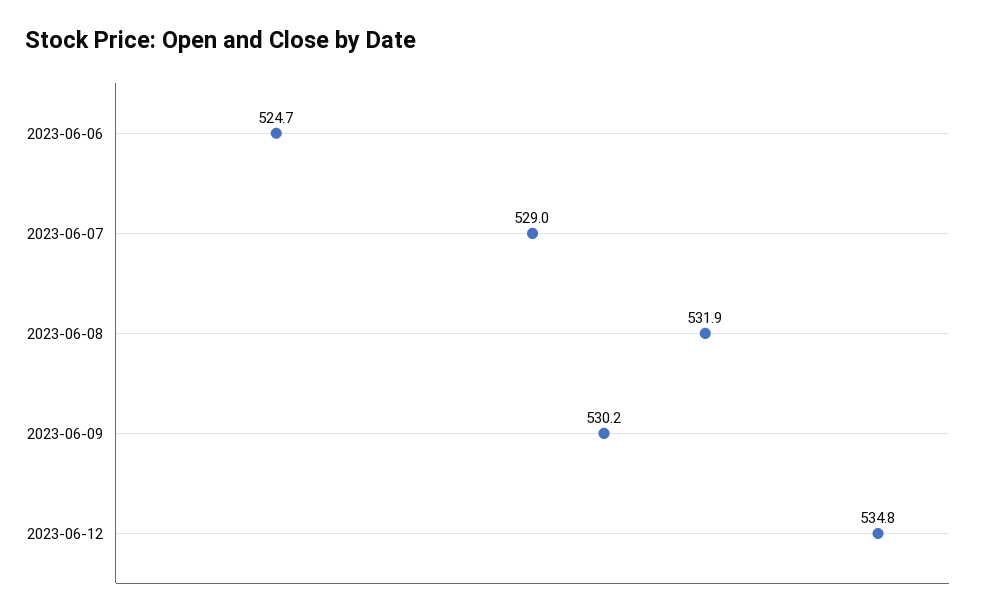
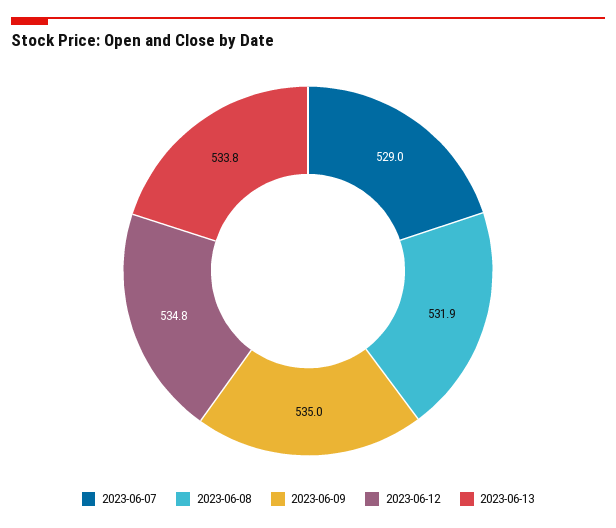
2023-06-06: 524.7 -> none
2023-06-09: 530.2 -> 535
2023-06-13: none -> 533.8

